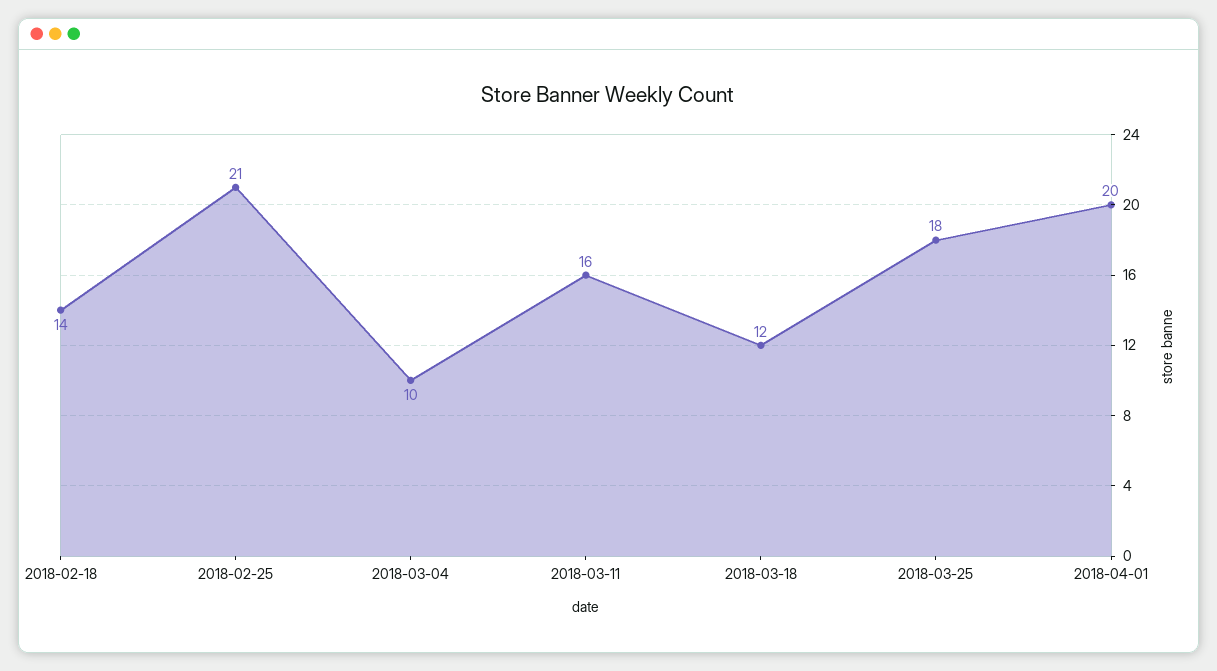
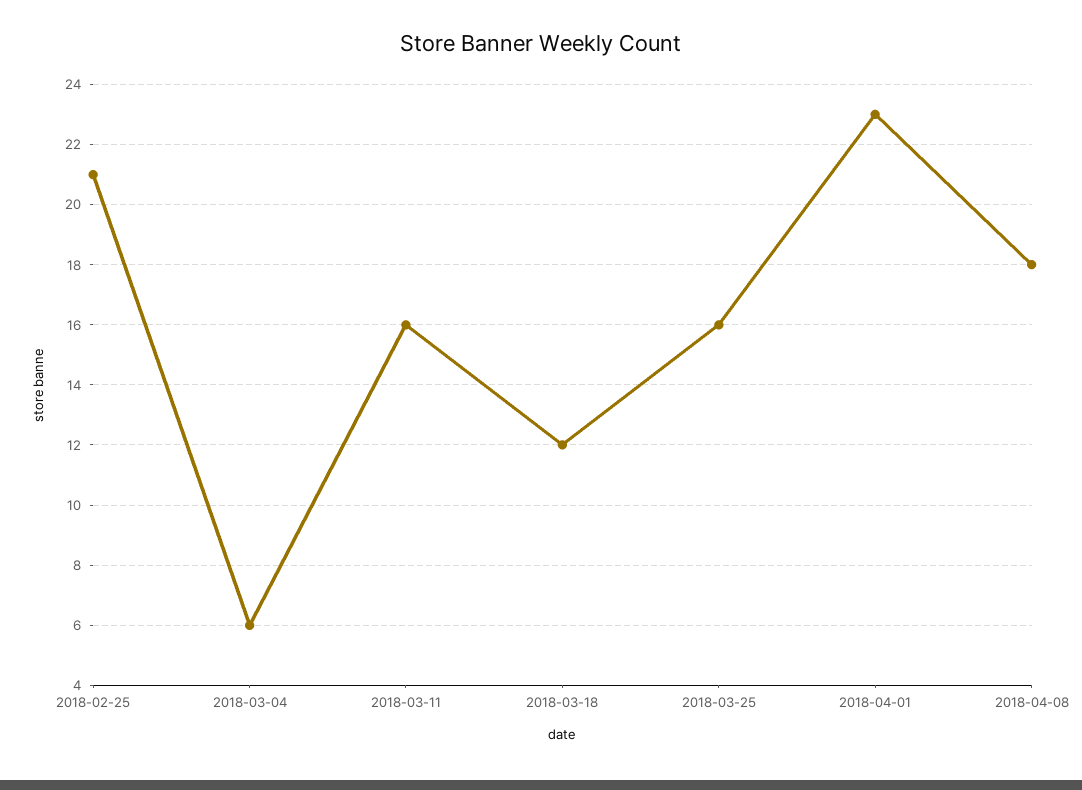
2018-02-18: 14 -> none
2018-03-04: 10 -> 6
2018-03-25: 18 -> 16
2018-04-01: 20 -> 23
2018-04-08: none -> 18

